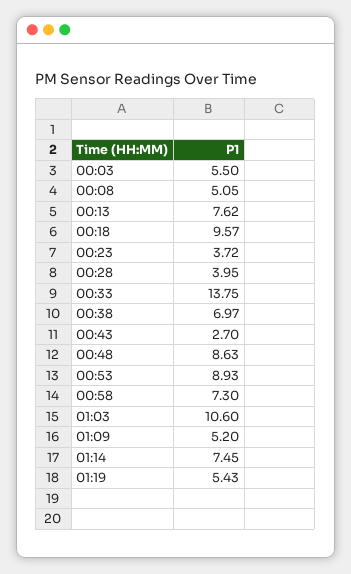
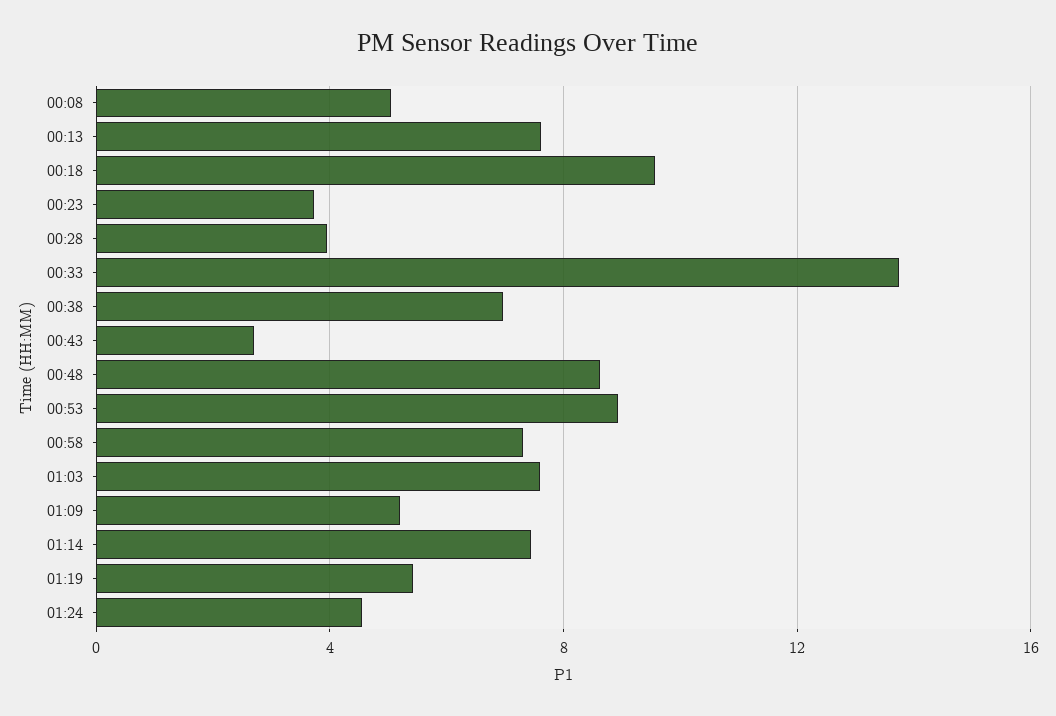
00:03: 5.5 -> none
01:03: 10.6 -> 7.5
01:24: none -> 4.5

